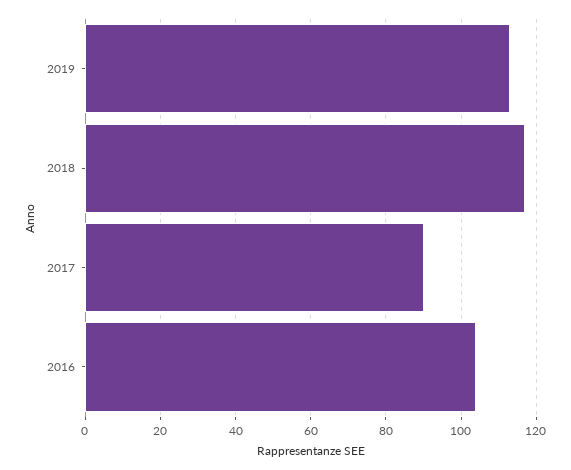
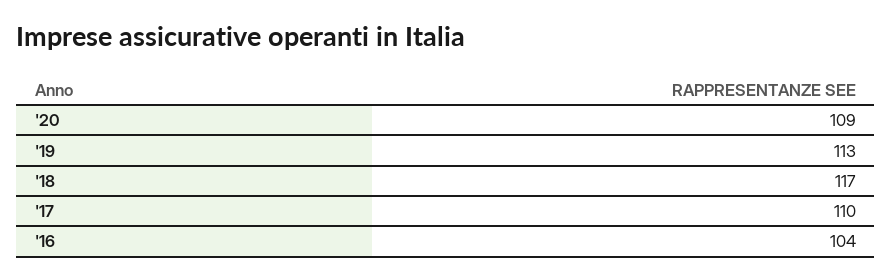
2017: 90 -> 110
'20: none -> 109

